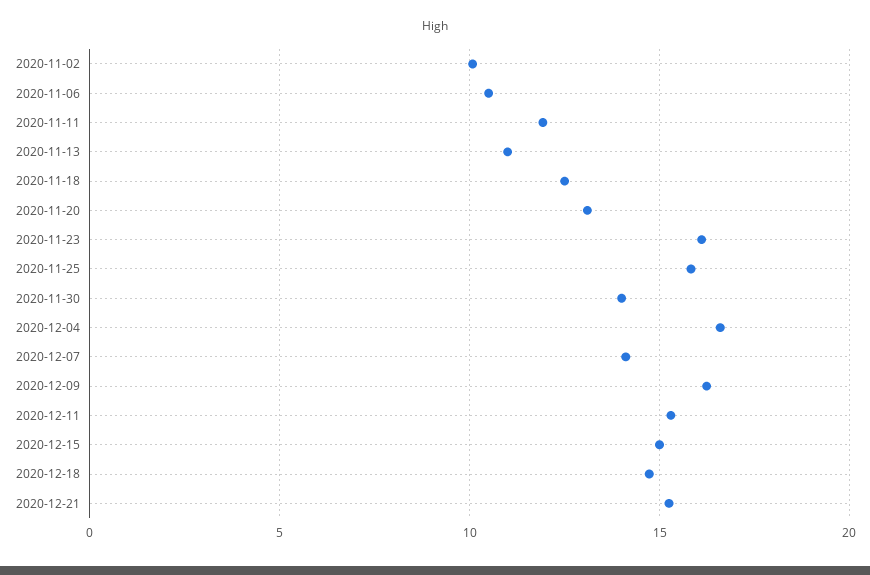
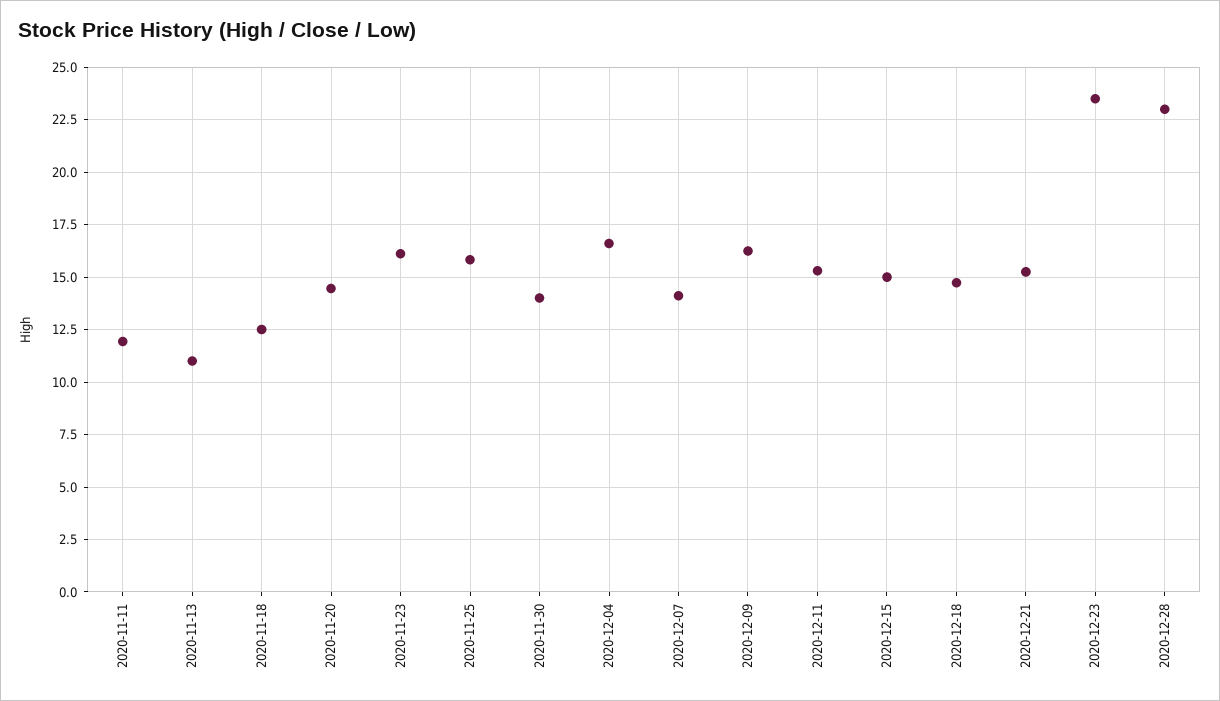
2020-11-02: 10 -> none
2020-11-06: 10.5 -> none
2020-11-20: 13 -> 14.5
2020-12-23: none -> 23.5
2020-12-28: none -> 23

